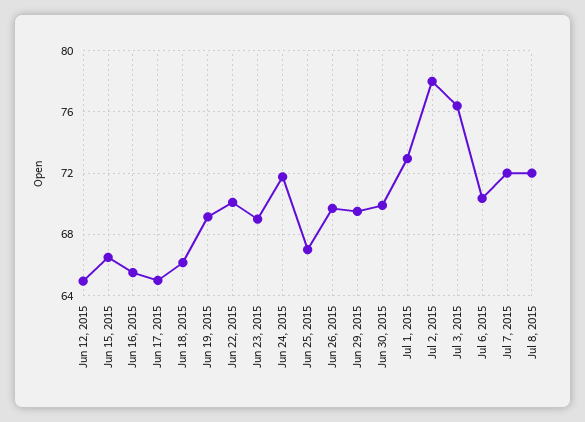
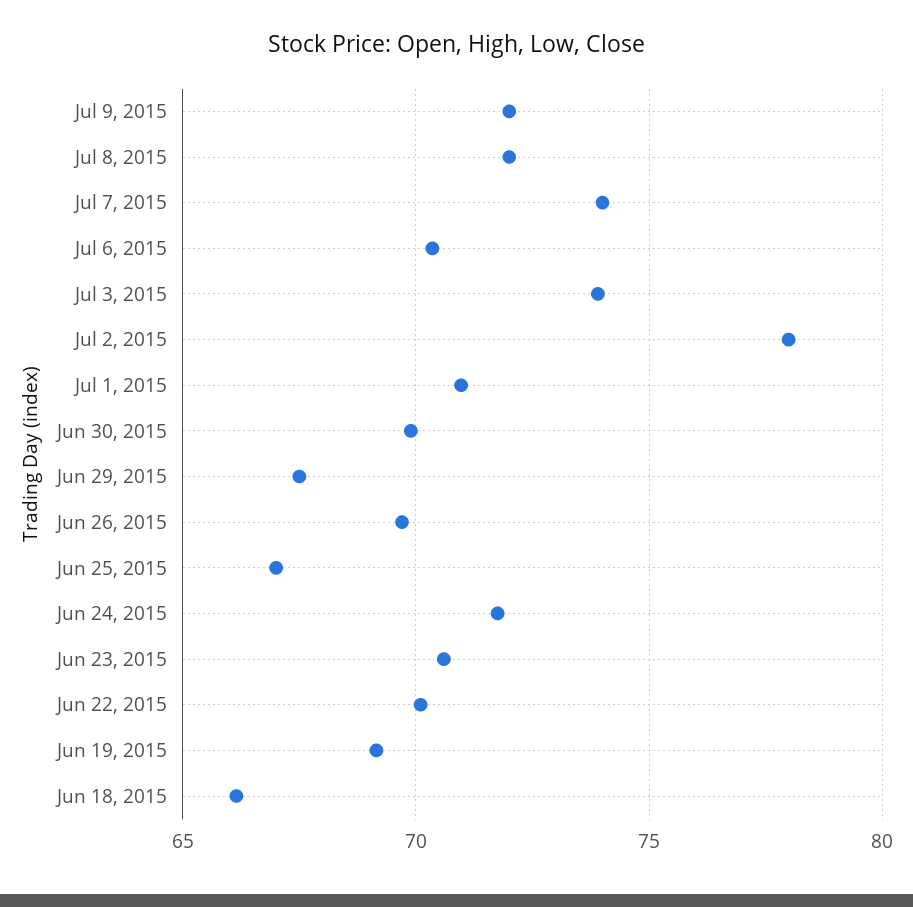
Jun 12, 2015: 65 -> none
Jun 15, 2015: 66.5 -> none
Jun 16, 2015: 65.5 -> none
Jun 17, 2015: 65 -> none
Jun 23, 2015: 69 -> 70.5
Jun 29, 2015: 69.5 -> 67.5
Jul 1, 2015: 73 -> 71
Jul 3, 2015: 76.5 -> 74
Jul 7, 2015: 72 -> 74
Jul 9, 2015: none -> 72

